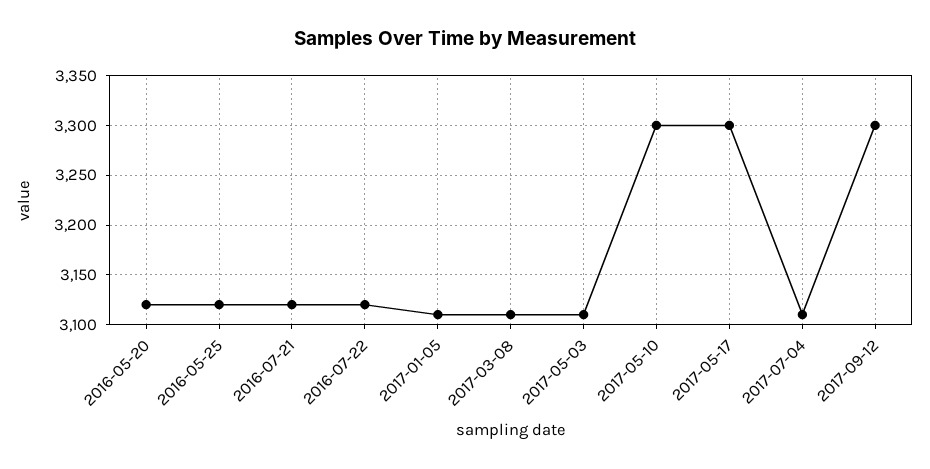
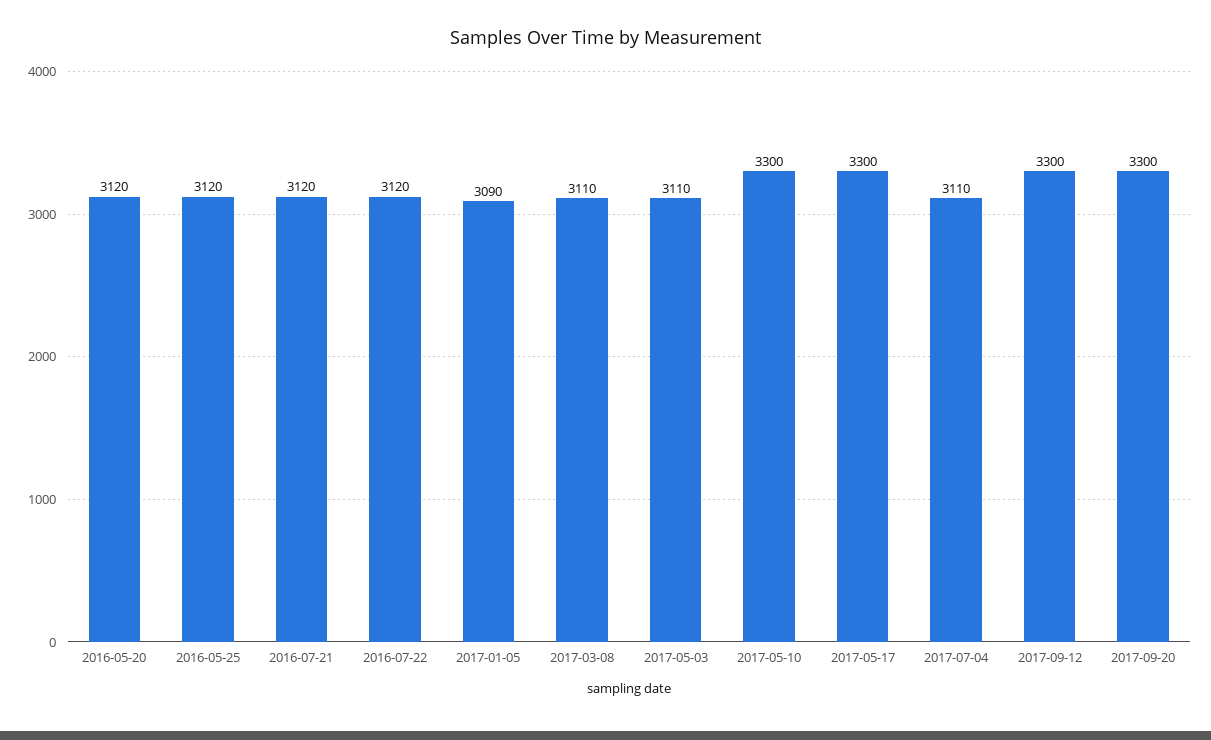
2017-01-05: 3110 -> 3090
2017-09-20: none -> 3300

